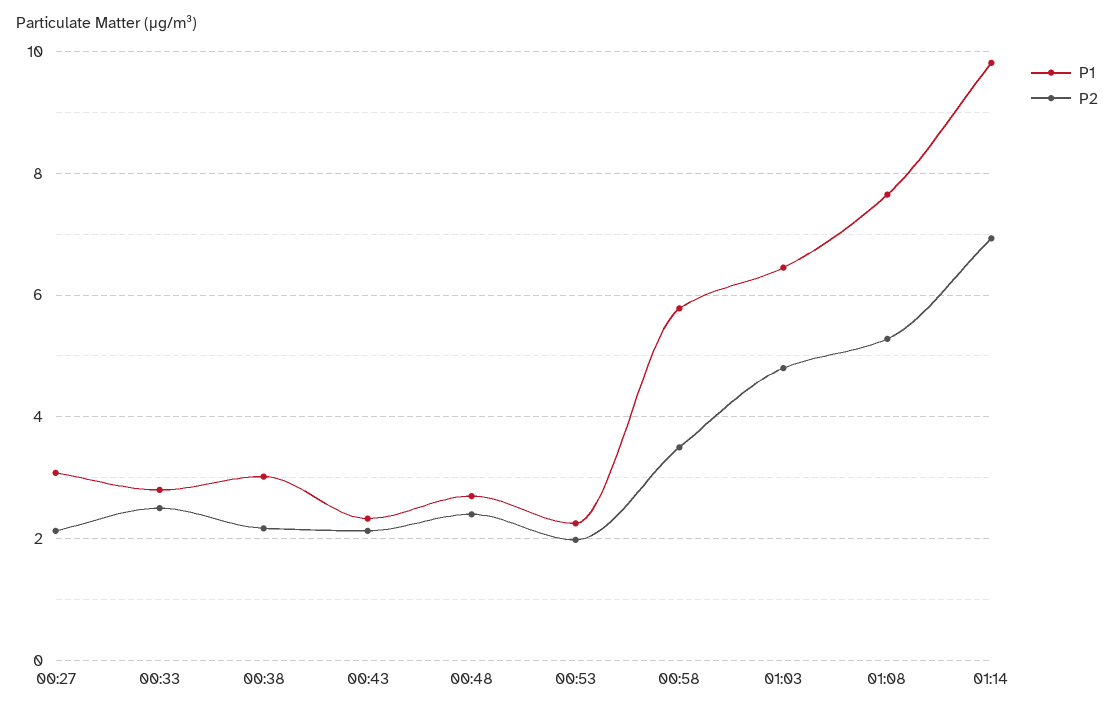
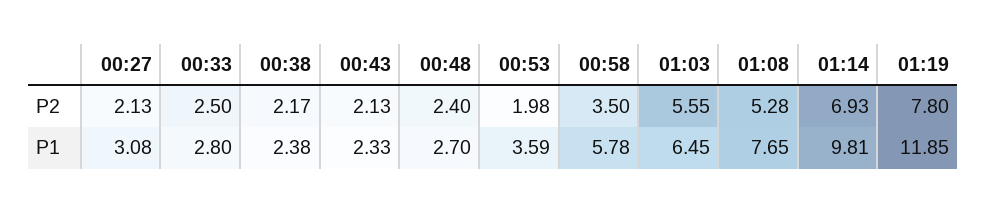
P1, 00:38: 3 -> 2.38
P1, 00:53: 2.2 -> 3.59
P2, 01:03: 4.8 -> 5.55
P2, 01:19: none -> 7.8
P1, 01:19: none -> 11.85

